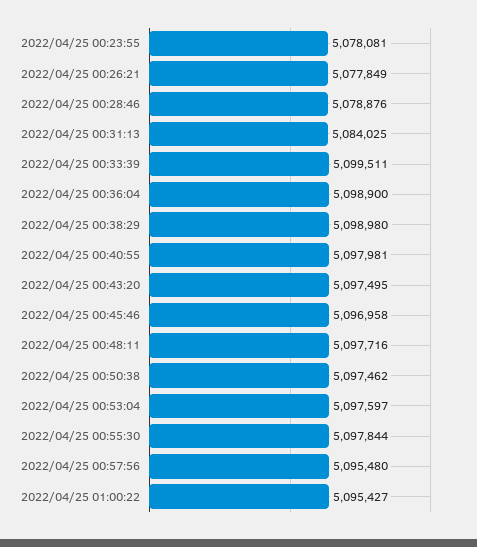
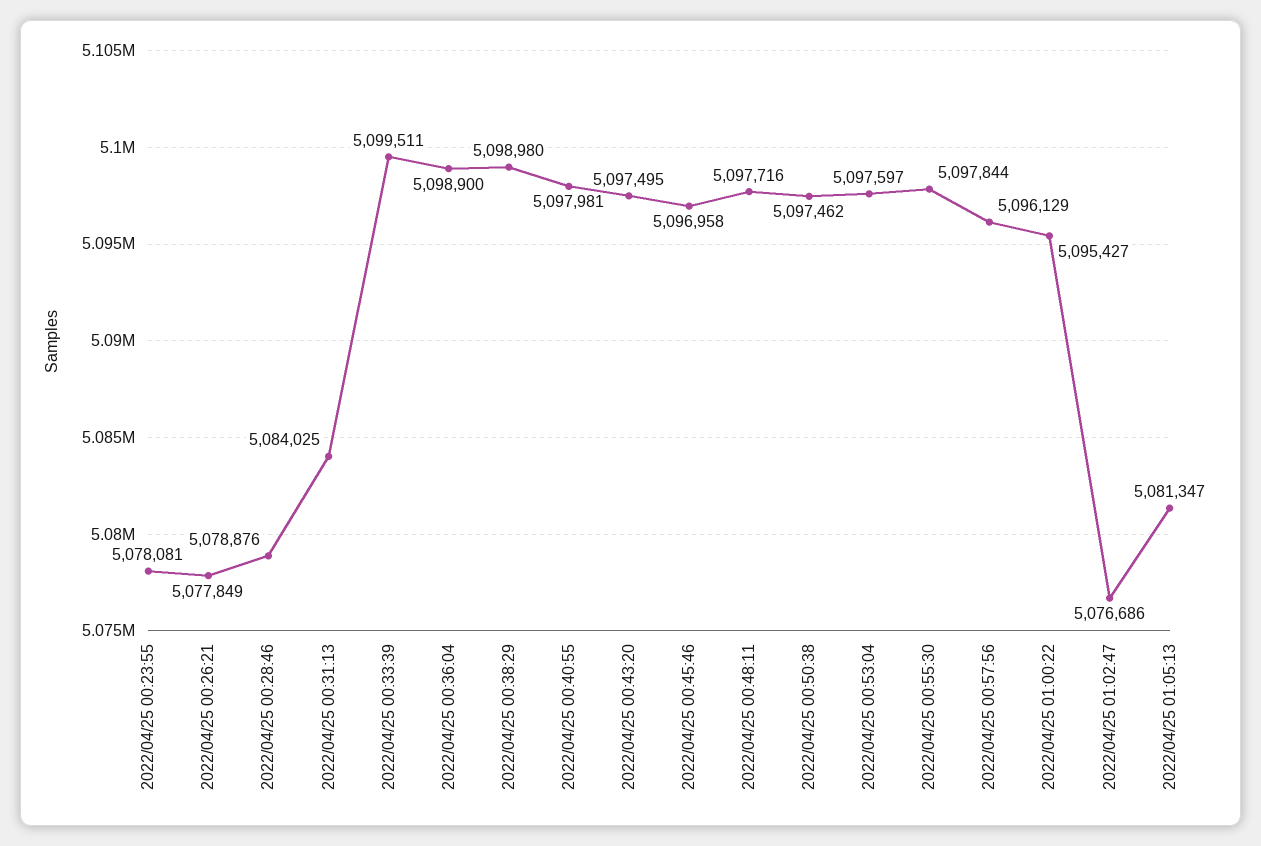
2022/04/25 00:57:56: 5095480 -> 5096129
2022/04/25 01:02:47: none -> 5076686
2022/04/25 01:05:13: none -> 5081347

